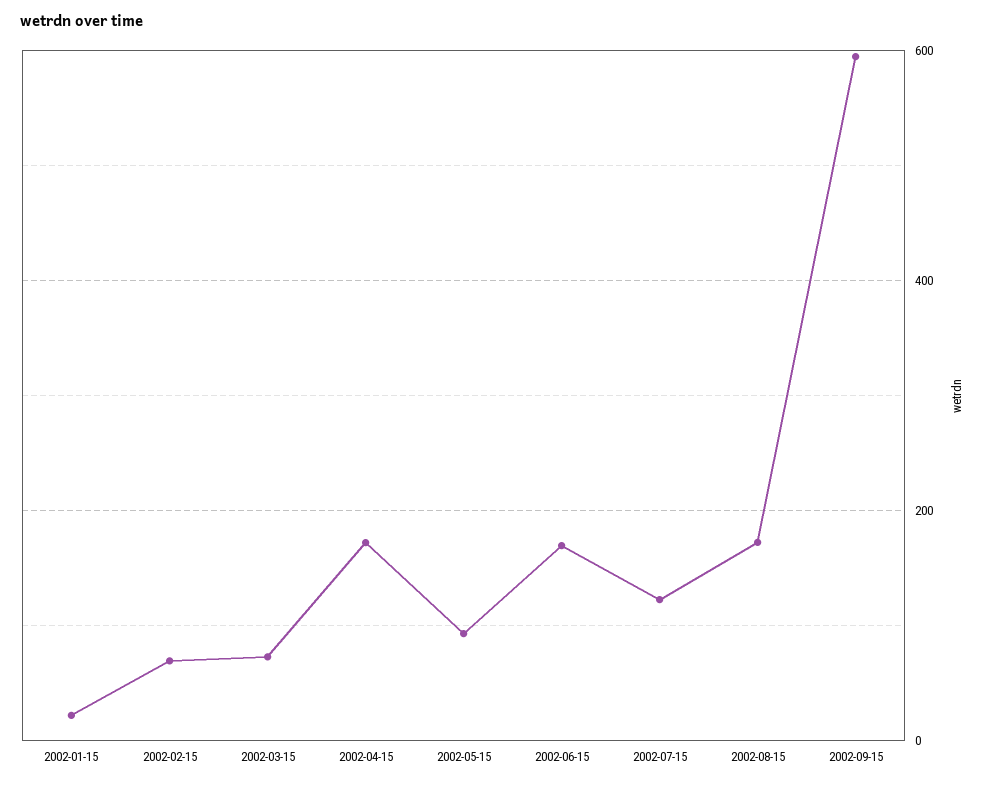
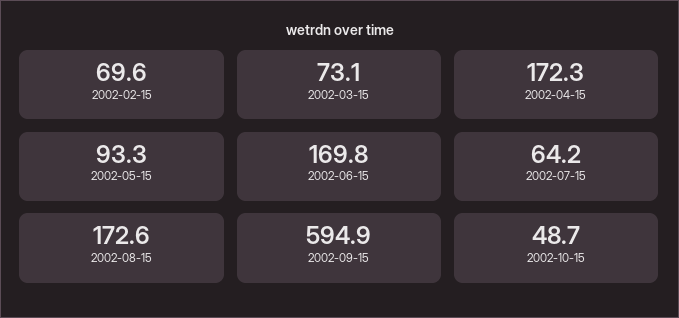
2002-01-15: 20 -> none
2002-07-15: 120 -> 64.2
2002-10-15: none -> 48.7

